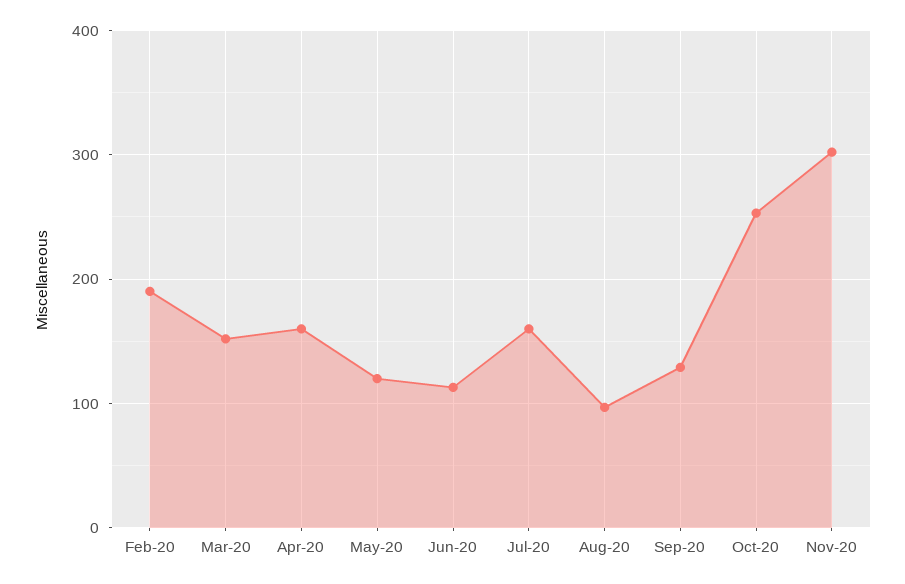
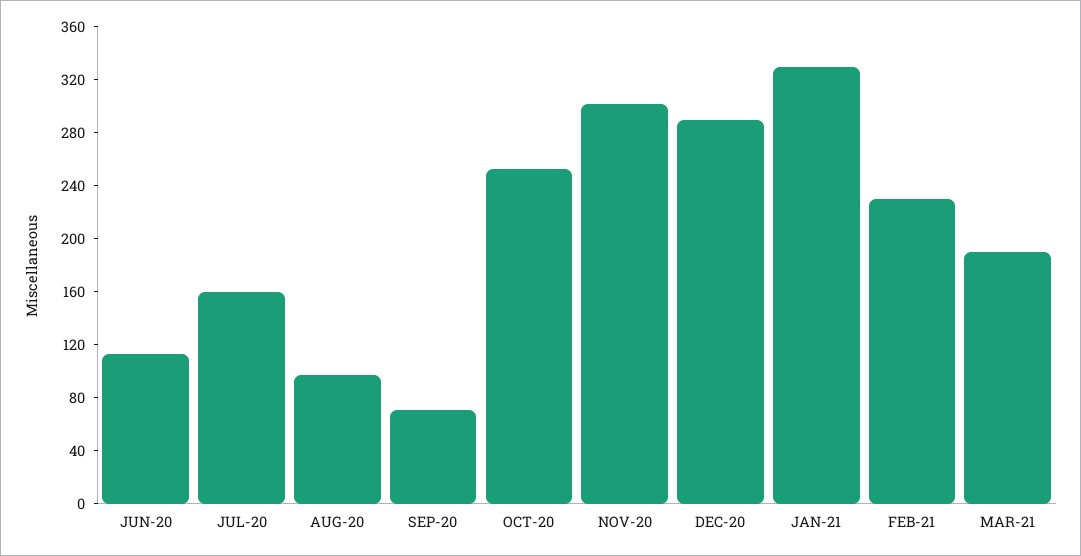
Feb-20: 190 -> none
Mar-20: 150 -> none
Apr-20: 160 -> none
May-20: 120 -> none
Sep-20: 130 -> 70
DEC-20: none -> 290
JAN-21: none -> 330
FEB-21: none -> 230
MAR-21: none -> 190

